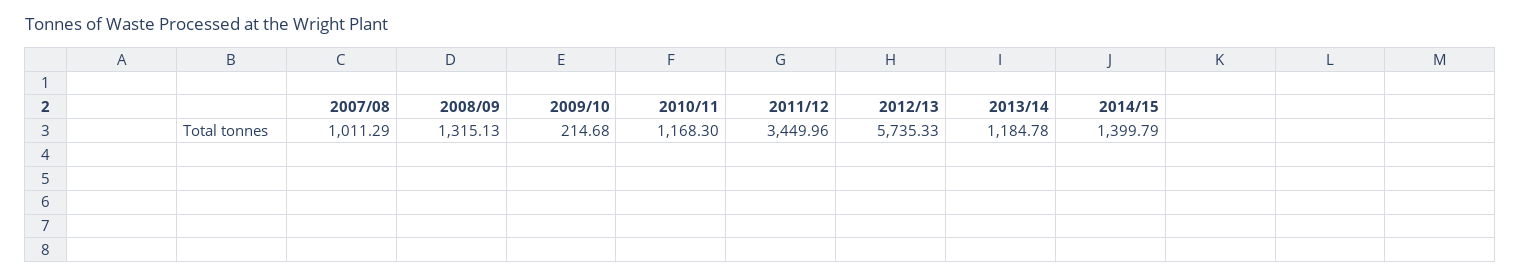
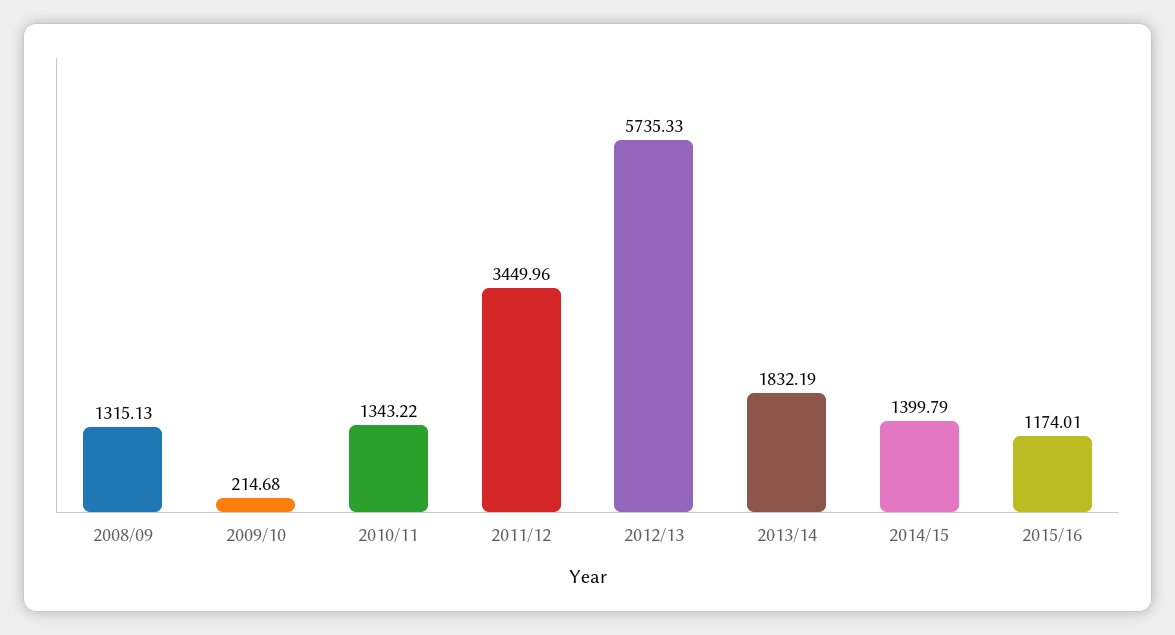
2007/08: 1011.29 -> none
2010/11: 1168.3 -> 1343.22
2013/14: 1184.78 -> 1832.19
2015/16: none -> 1174.01

